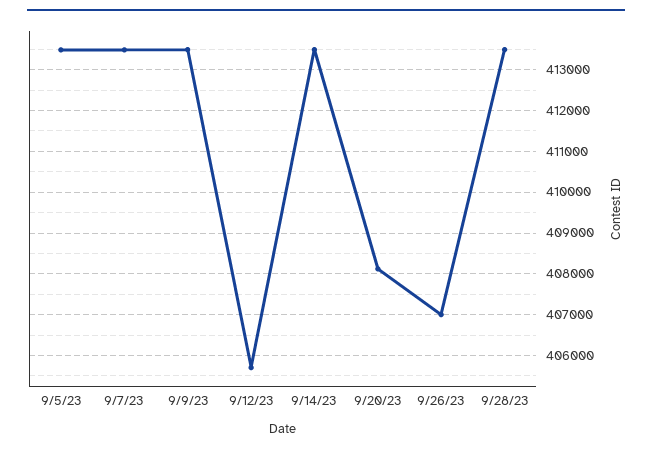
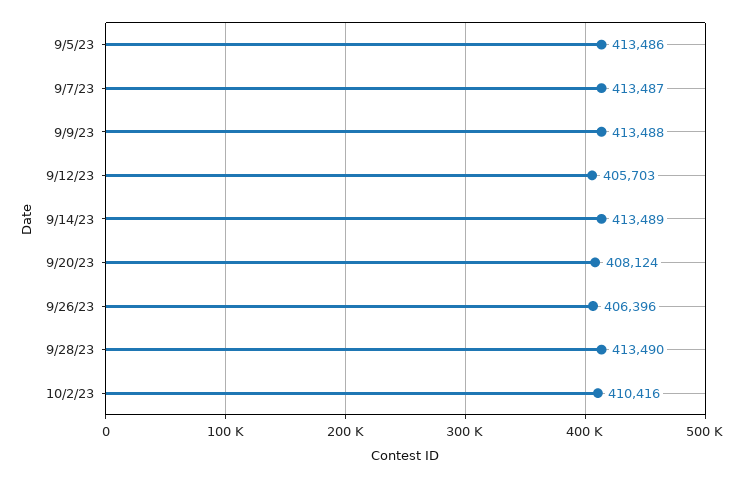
9/26/23: 407000 -> 406396
10/2/23: none -> 410416

